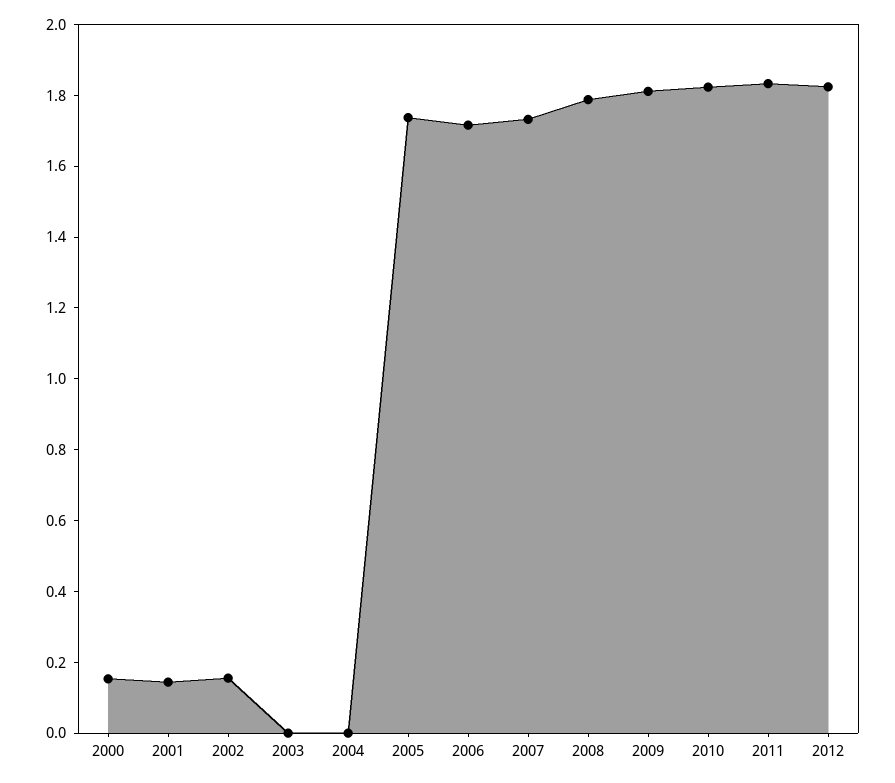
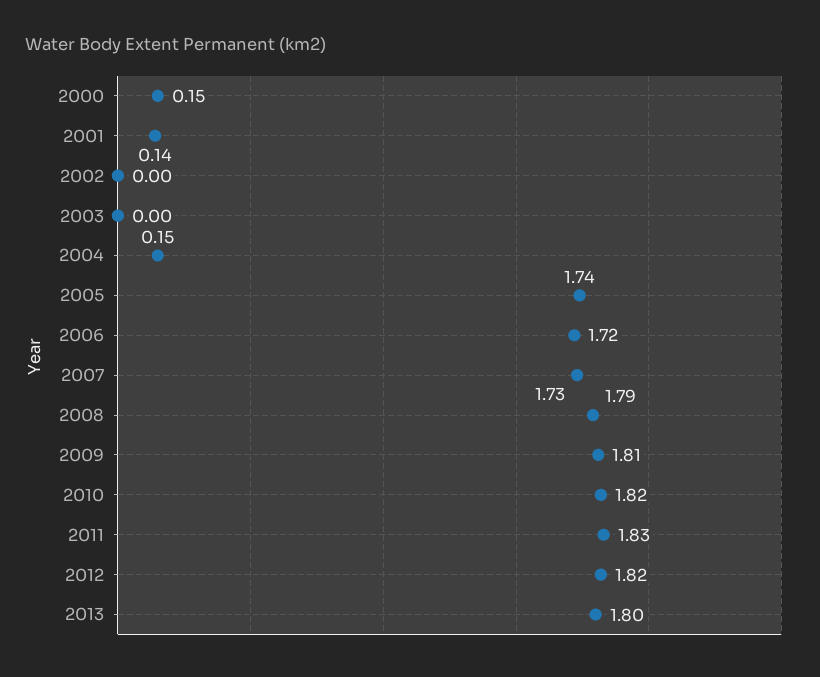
2002: 0.15 -> 0
2004: 0 -> 0.15
2013: none -> 1.8

